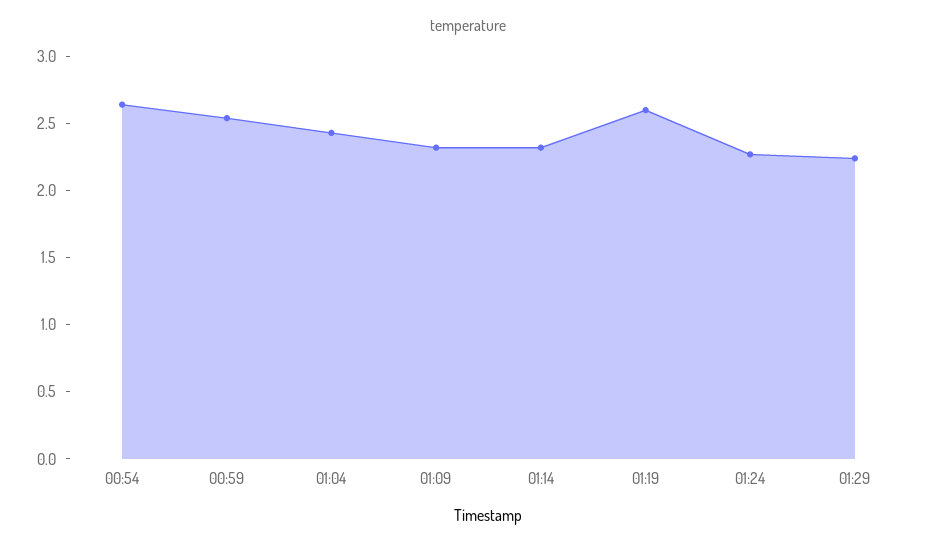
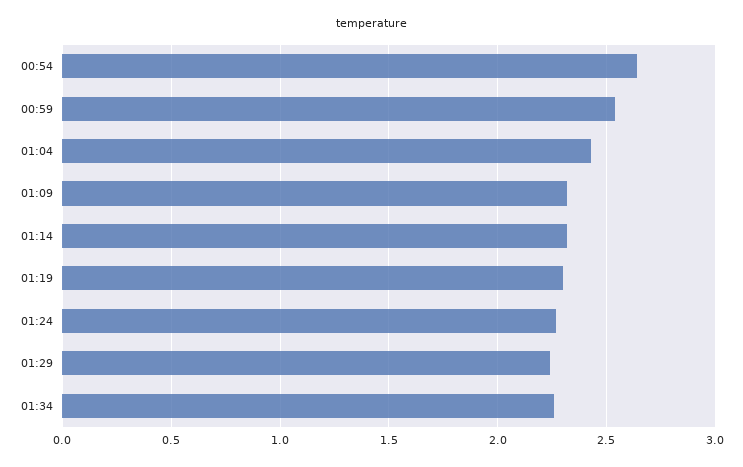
01:19: 2.6 -> 2.3
01:34: none -> 2.25

